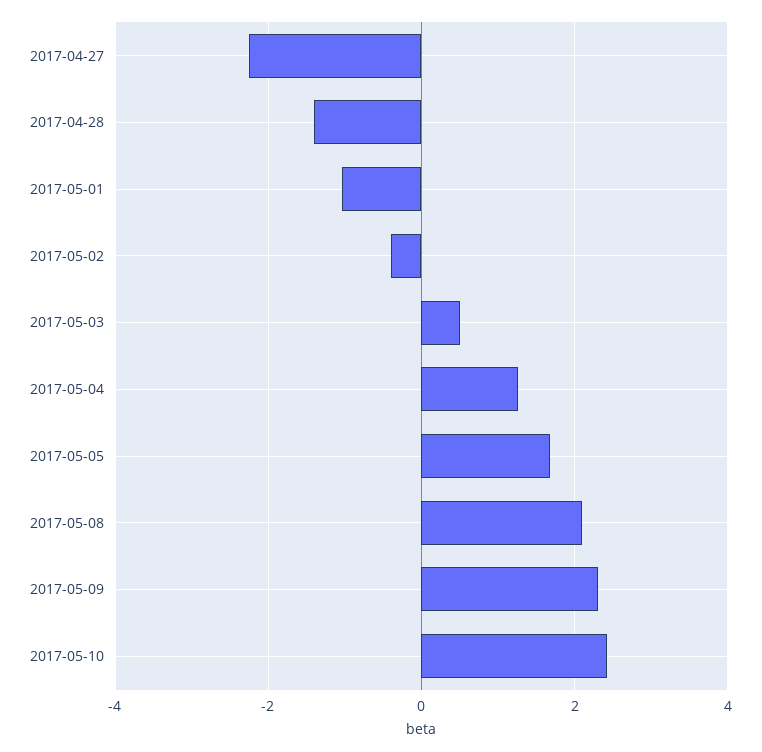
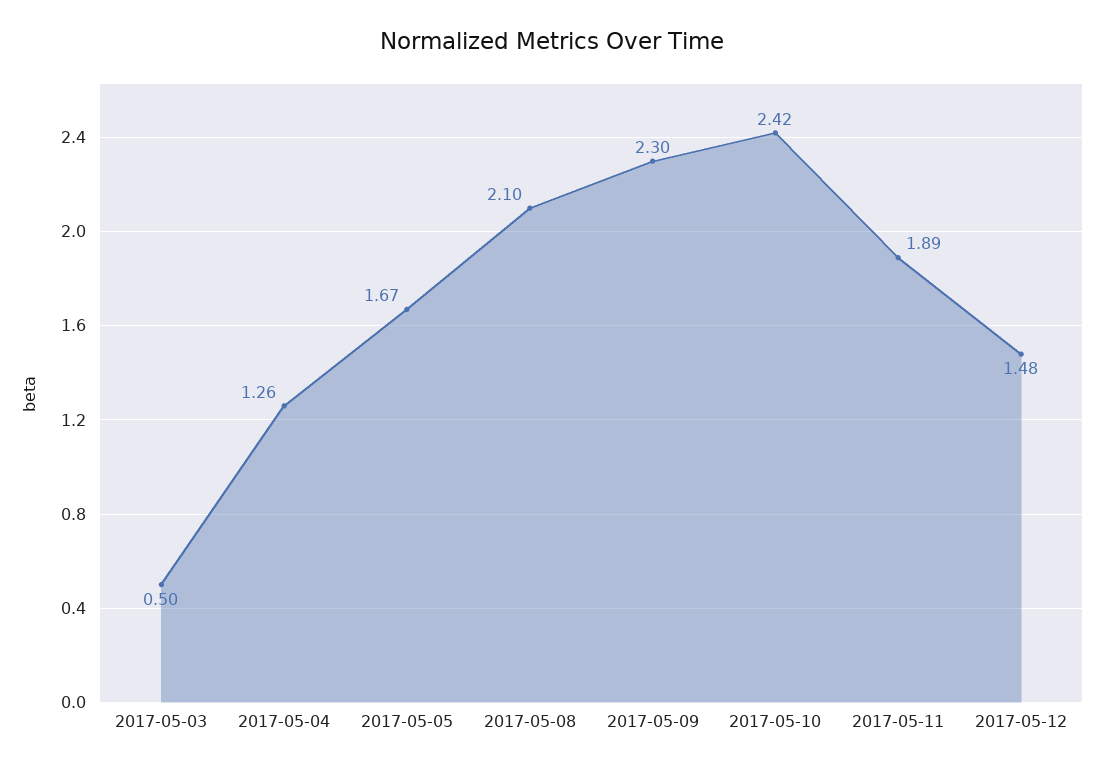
2017-04-27: -2.2 -> none
2017-04-28: -1.4 -> none
2017-05-01: -1 -> none
2017-05-02: -0.4 -> none
2017-05-11: none -> 1.89
2017-05-12: none -> 1.48

